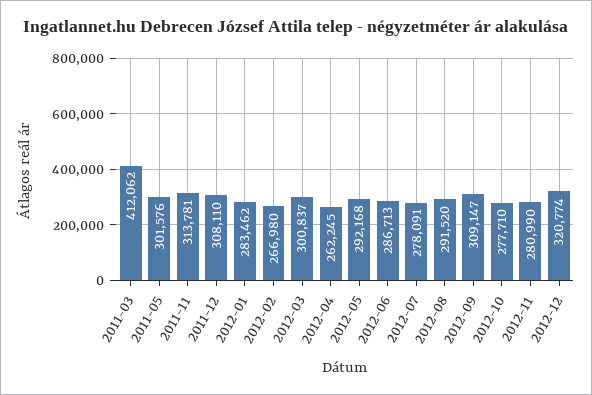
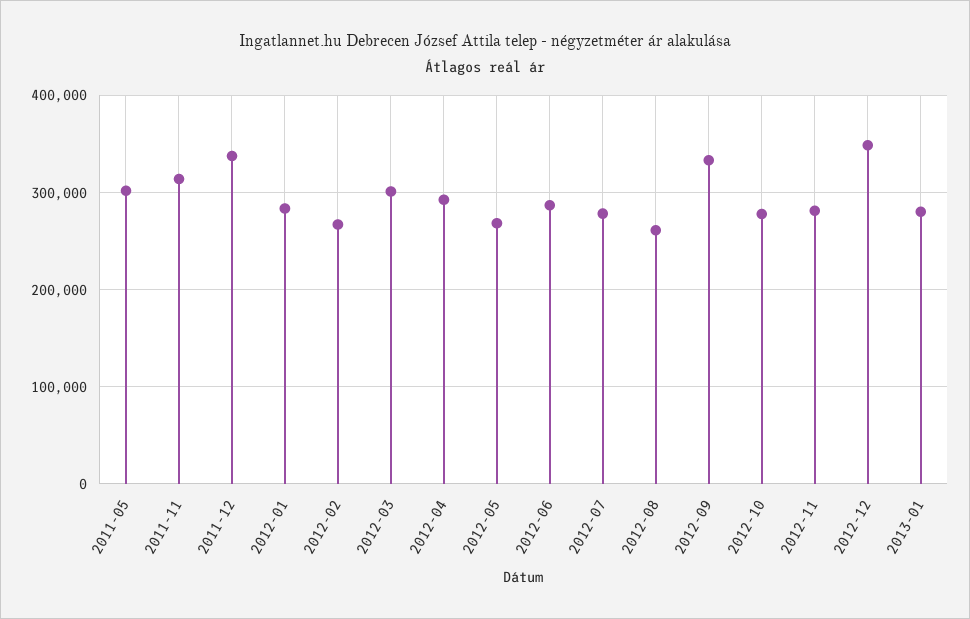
2011-03: 412062 -> none
2011-12: 308110 -> 340000
2012-04: 262245 -> 290000
2012-05: 292168 -> 270000
2012-08: 291520 -> 260000
2012-09: 309147 -> 330000
2012-12: 320774 -> 350000
2013-01: none -> 280000

